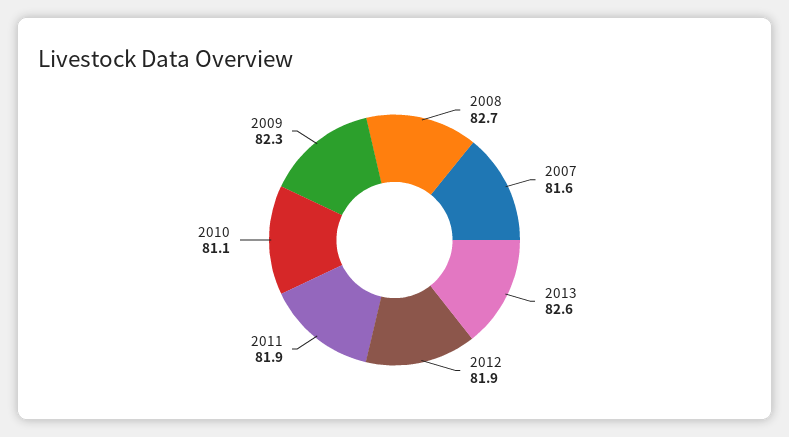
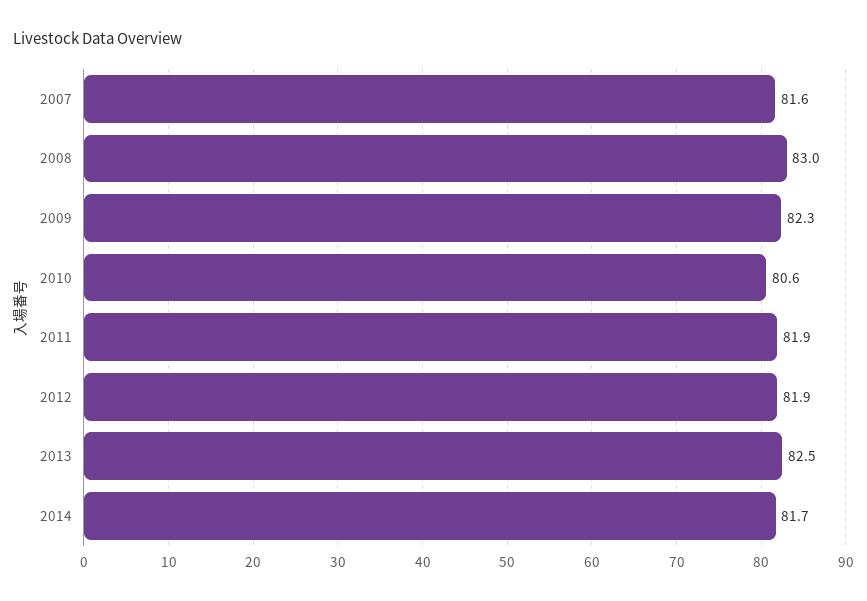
2008: 82.7 -> 83
2013: 82.6 -> 82.5
2010: 81.1 -> 80.6
2014: none -> 81.7

